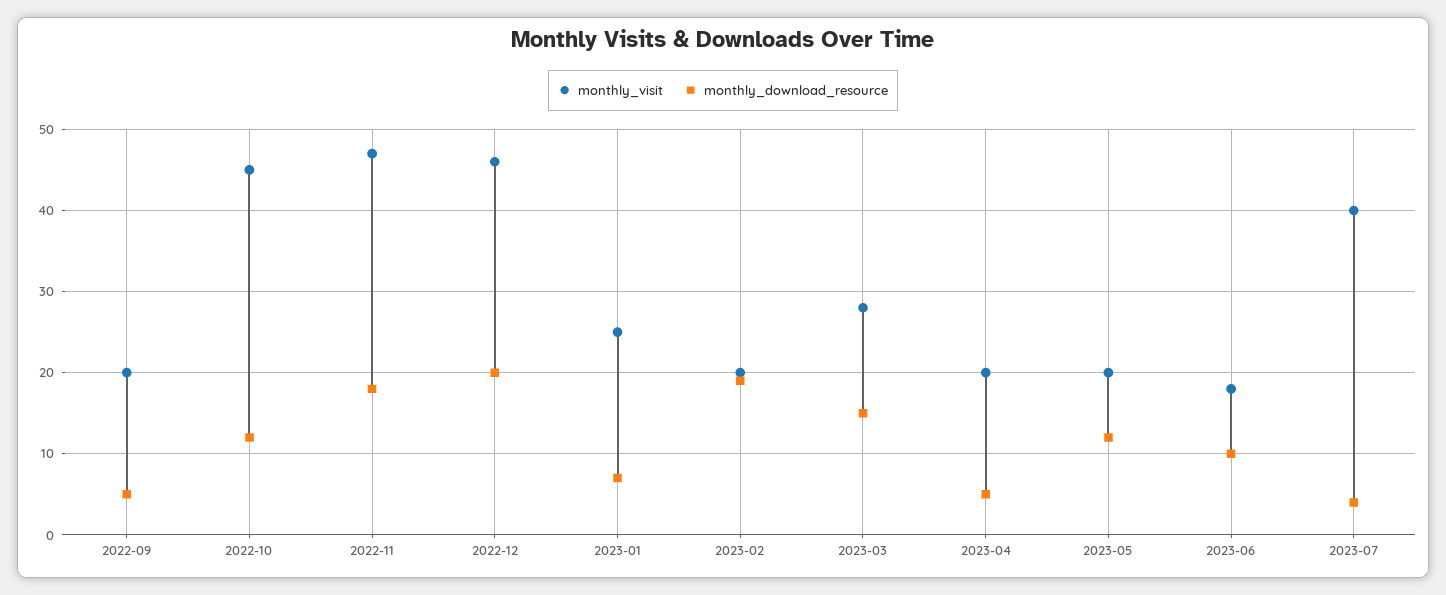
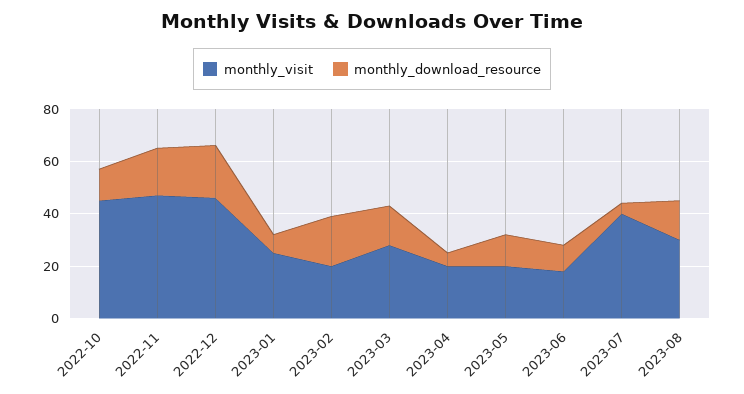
monthly_visit, 2022-09: 20 -> none
monthly_download_resource, 2022-09: 5 -> none
monthly_visit, 2023-08: none -> 30
monthly_download_resource, 2023-08: none -> 15

